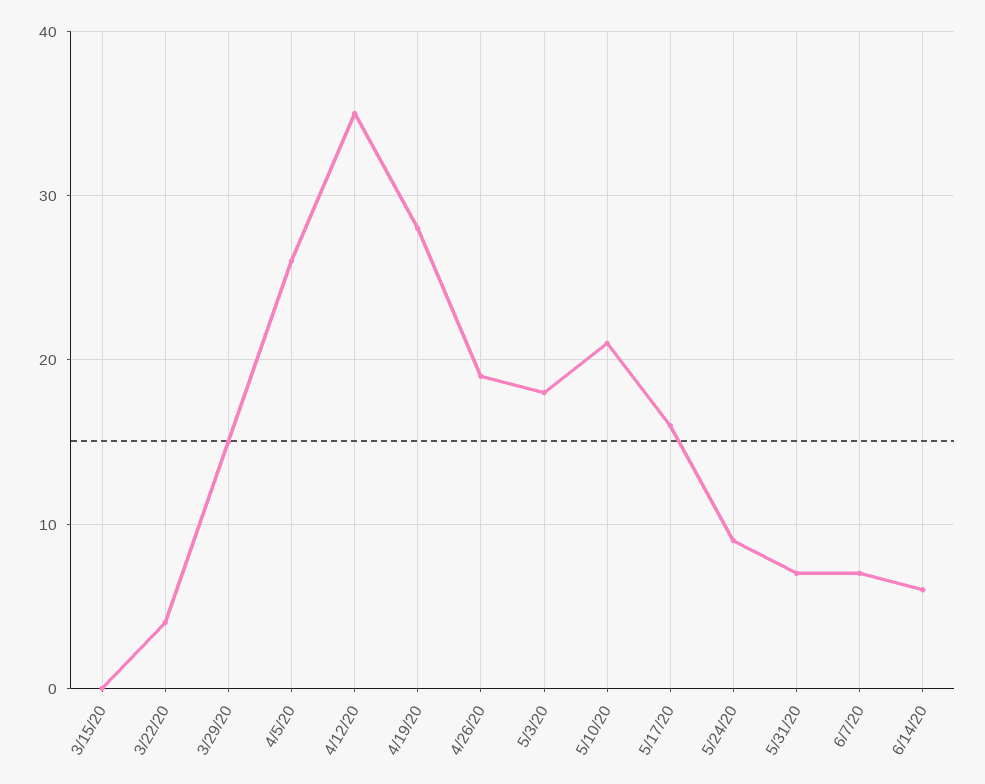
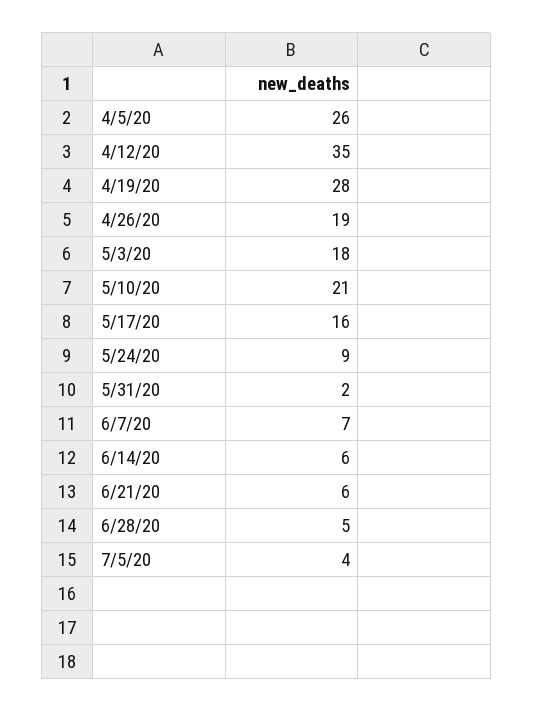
3/15/20: 0 -> none
3/22/20: 4 -> none
3/29/20: 15 -> none
5/31/20: 7 -> 2
6/21/20: none -> 6
6/28/20: none -> 5
7/5/20: none -> 4

